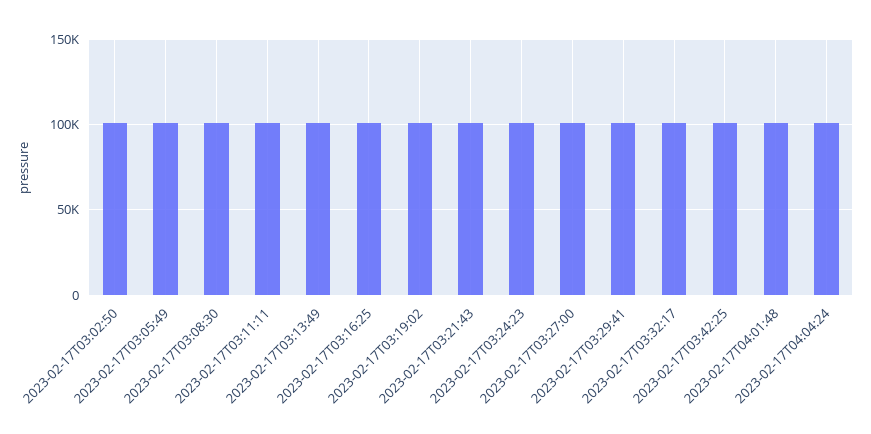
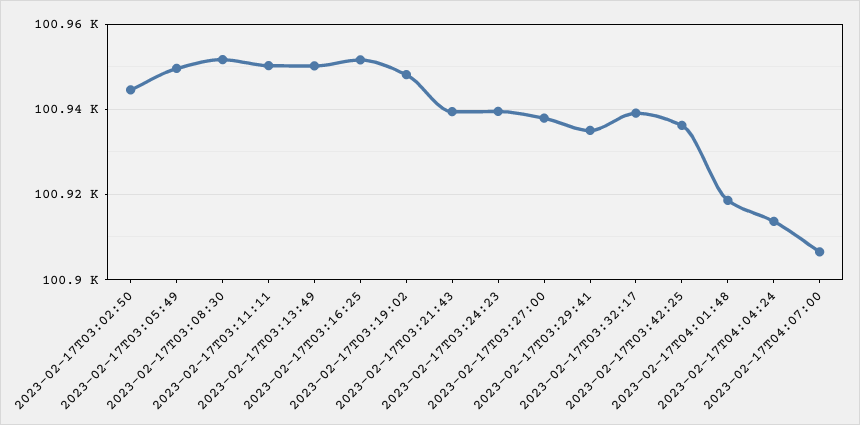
2023-02-17T04:07:00: none -> 100906

